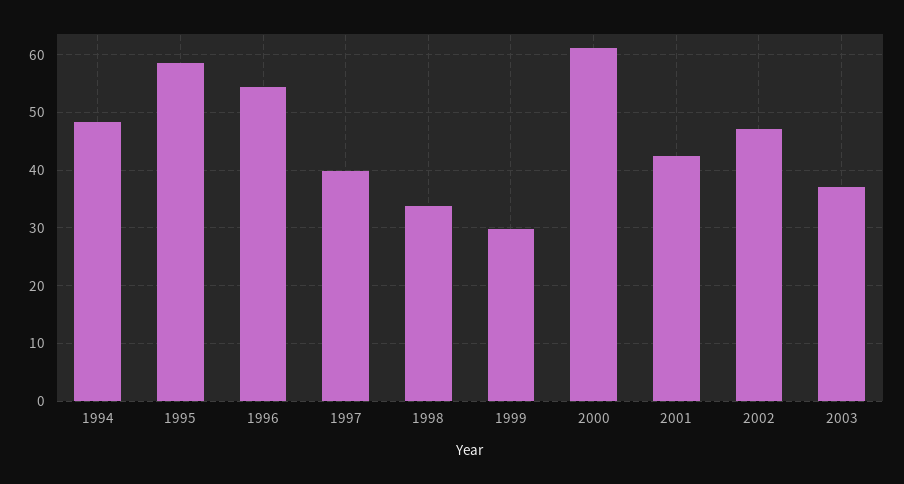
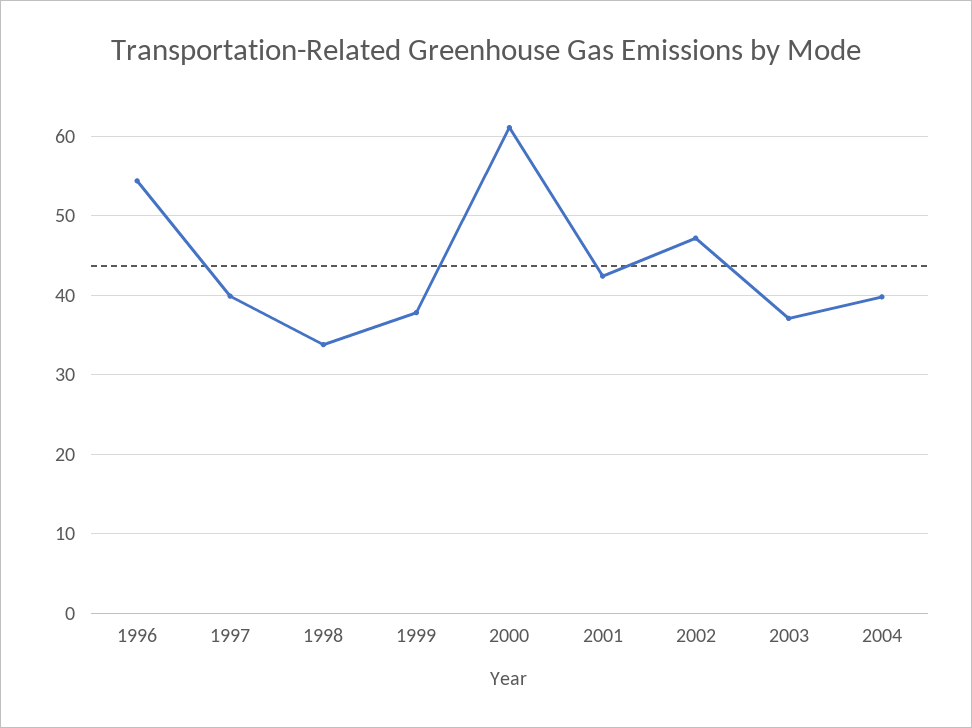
1994: 48 -> none
1995: 58 -> none
1999: 30 -> 38
2004: none -> 40

